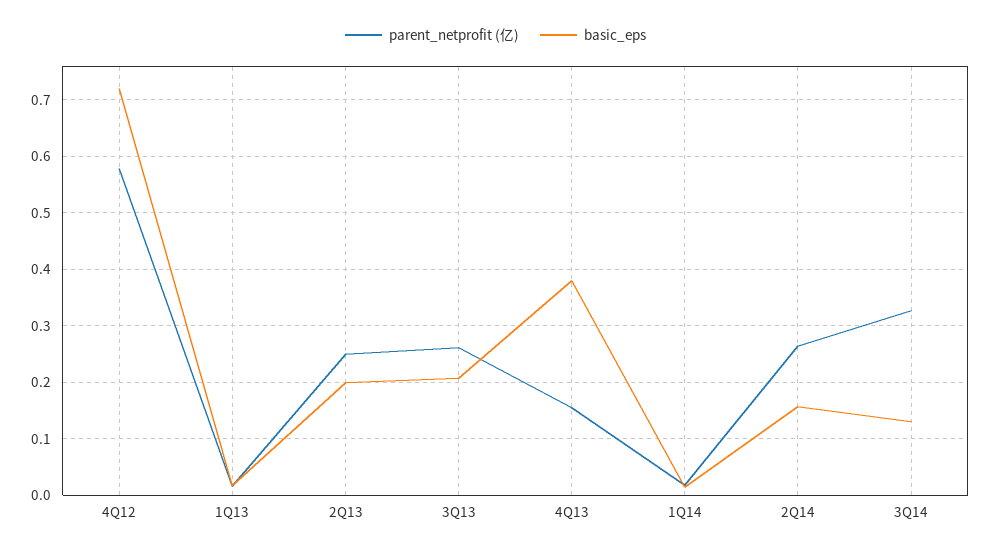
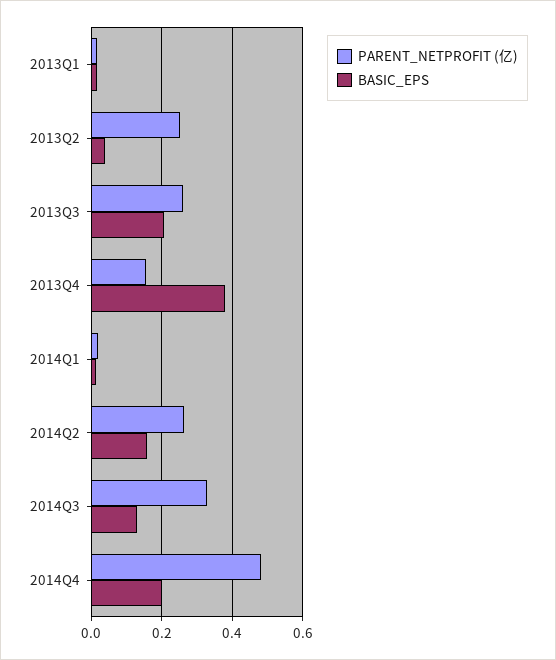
parent_netprofit (亿), 4Q12: 0.58 -> none
basic_eps, 4Q12: 0.72 -> none
basic_eps, 2Q13: 0.2 -> 0.04
parent_netprofit (亿), 2014Q4: none -> 0.48
basic_eps, 2014Q4: none -> 0.2

